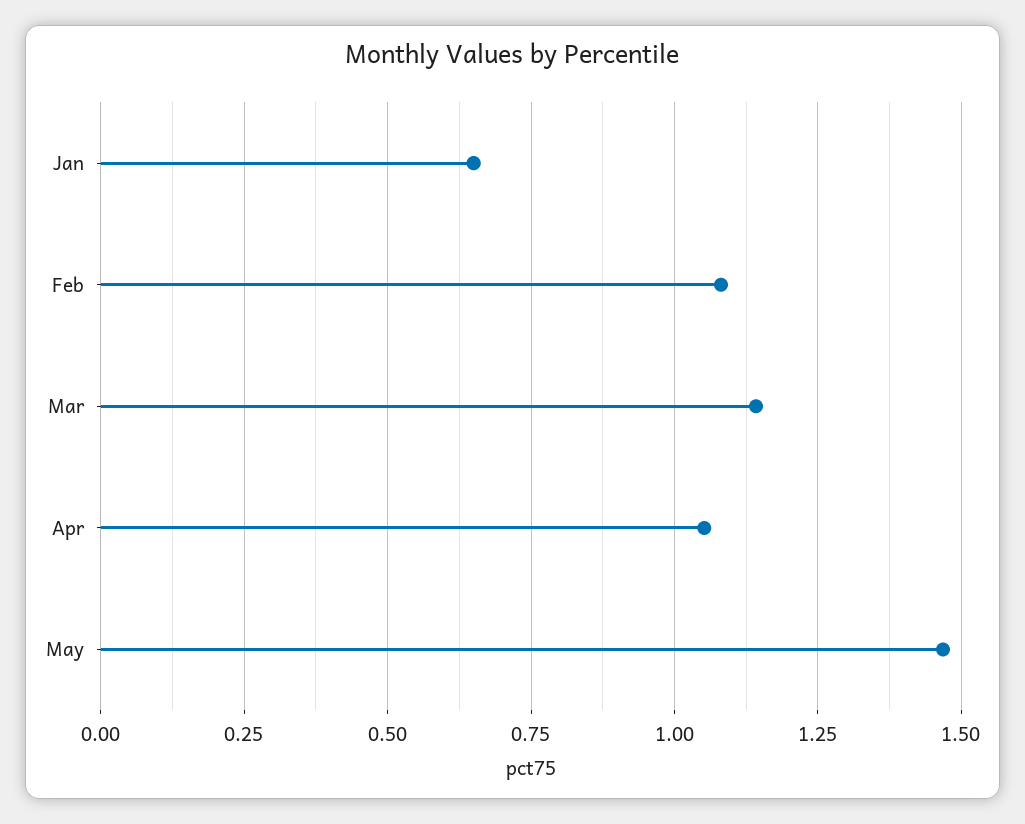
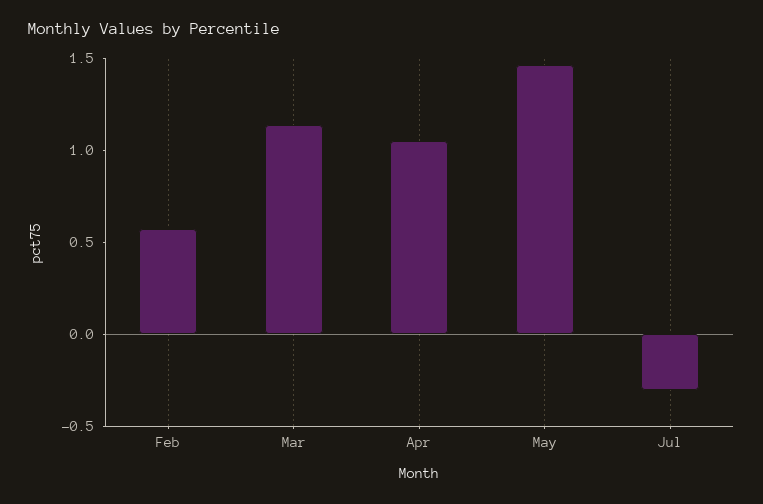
Jan: 0.65 -> none
Feb: 1.075 -> 0.6
Jul: none -> -0.3

